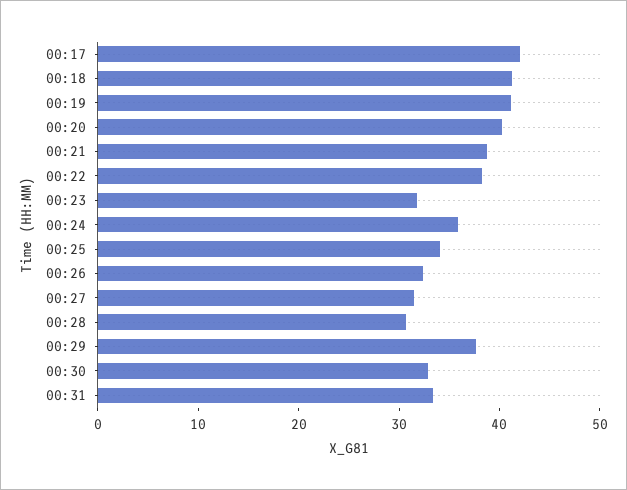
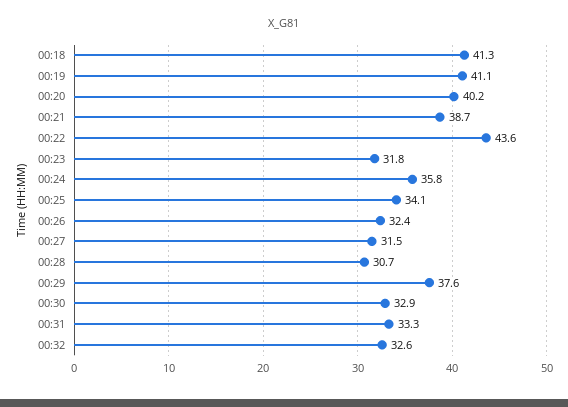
00:17: 42 -> none
00:22: 38 -> 43.6
00:32: none -> 32.6

